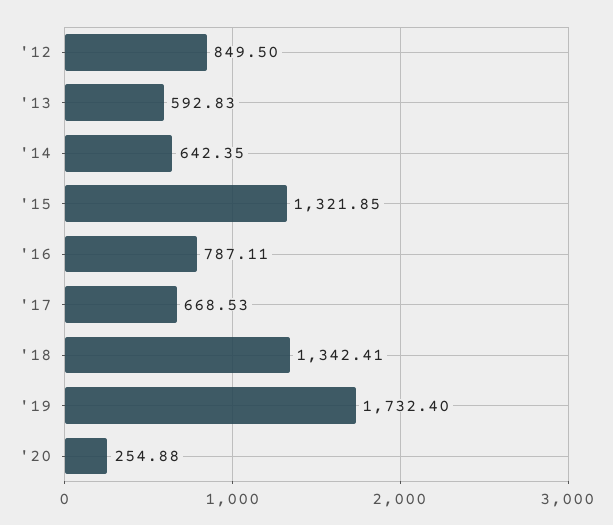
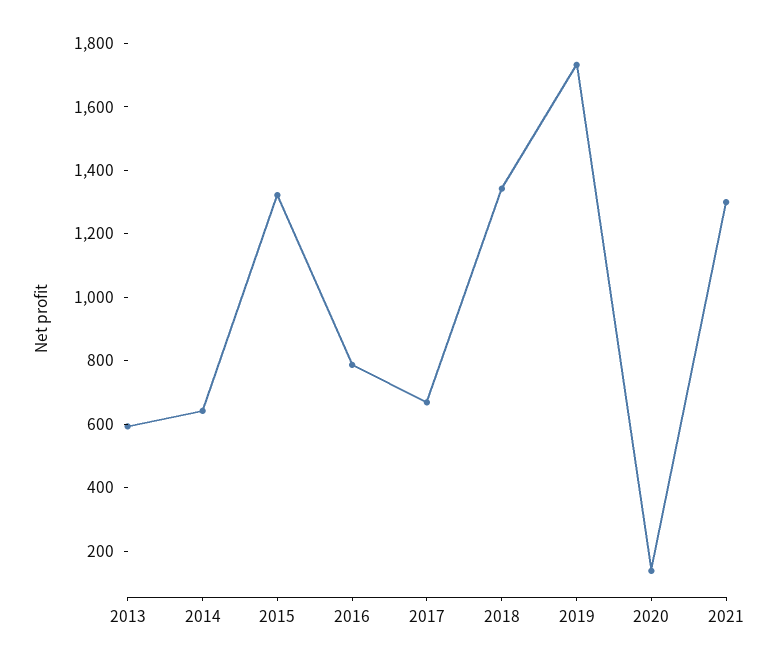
'12: 849.5 -> none
'20: 254.88 -> 150
2021: none -> 1300

